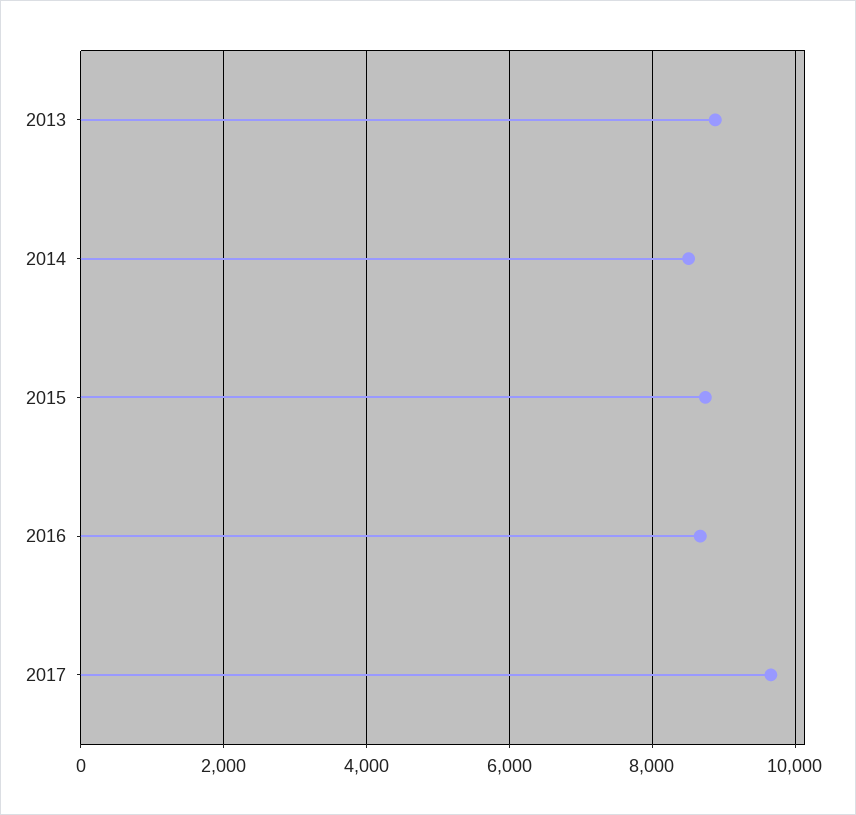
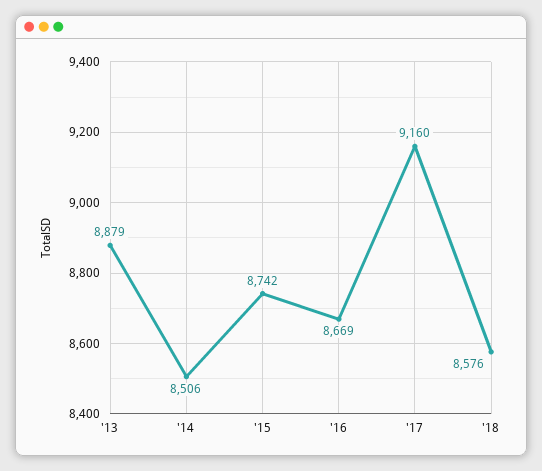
2017: 9600 -> 9160
'18: none -> 8576

